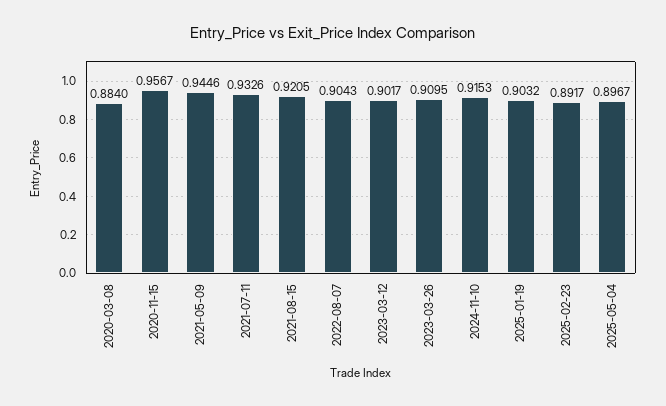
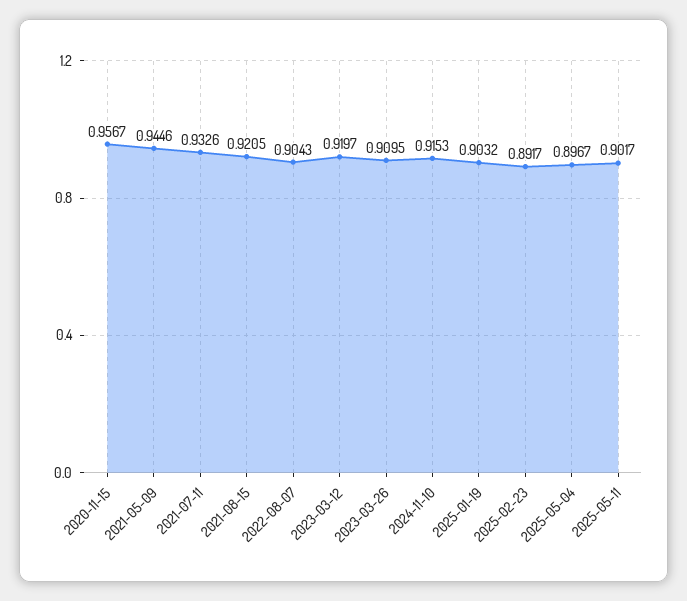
2020-03-08: 0.884 -> none
2023-03-12: 0.9017 -> 0.9197
2025-05-11: none -> 0.9017

